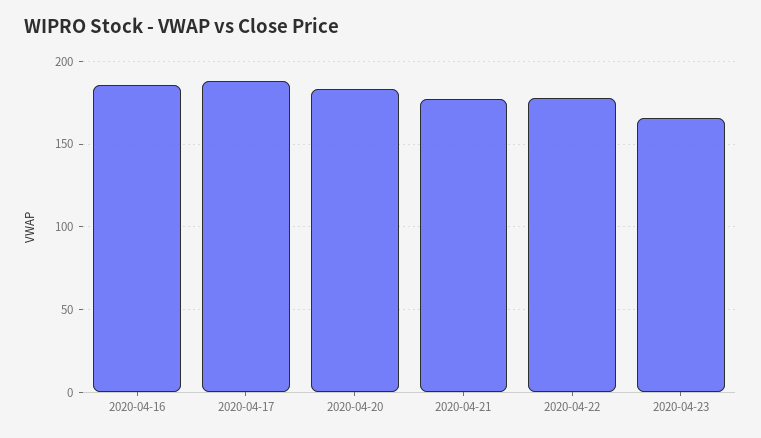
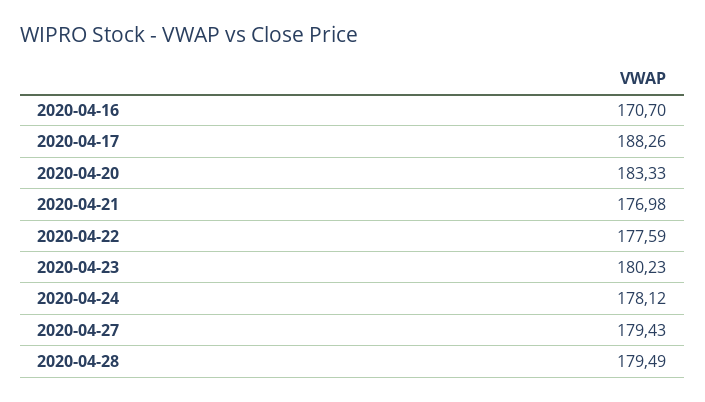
2020-04-16: 185 -> 170.7
2020-04-23: 165 -> 180.23
2020-04-24: none -> 178.12
2020-04-27: none -> 179.43
2020-04-28: none -> 179.49

